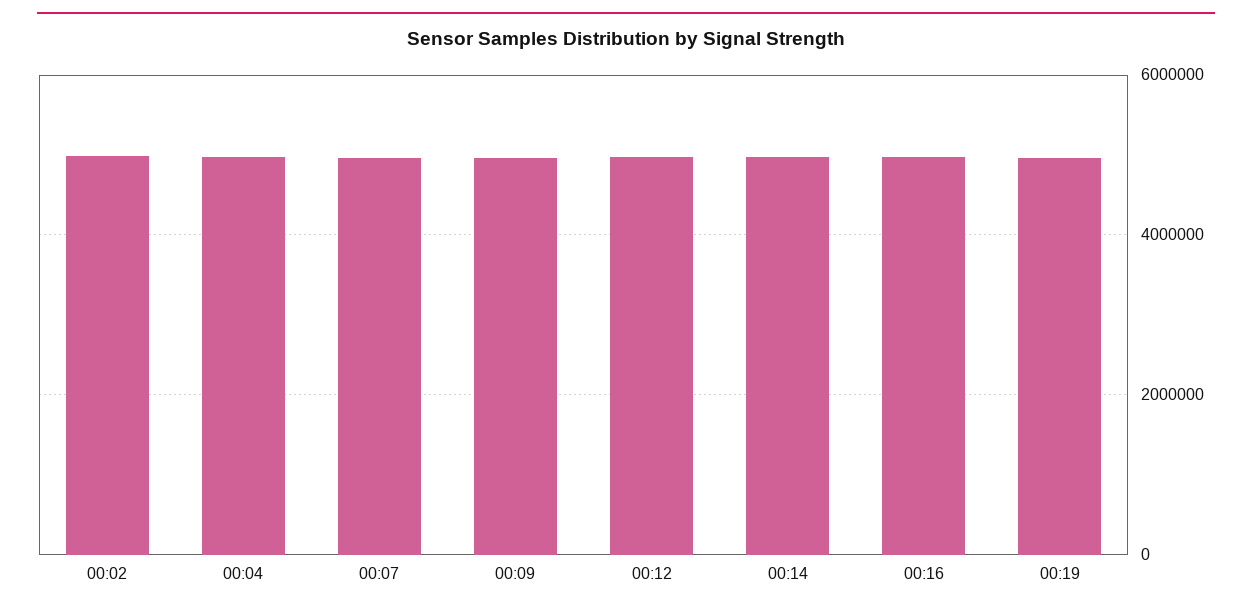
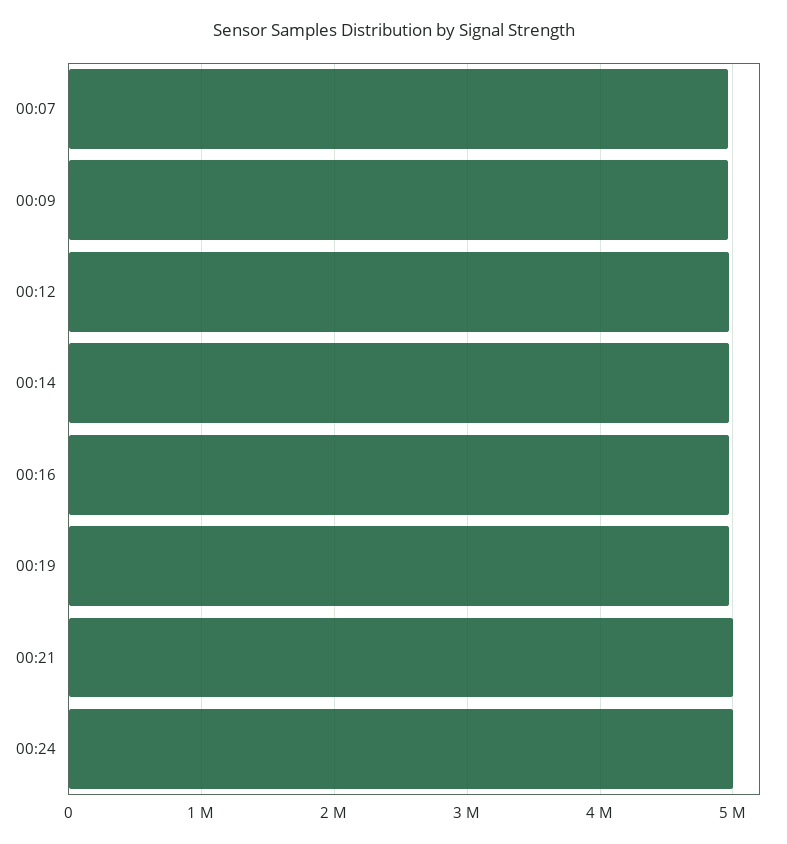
00:02: 5000000 -> none
00:04: 5000000 -> none
00:21: none -> 5000000
00:24: none -> 5000000

